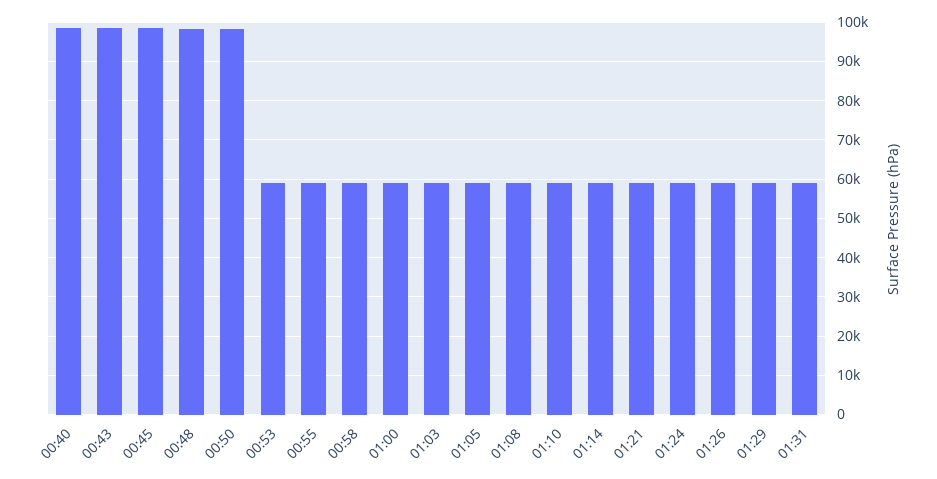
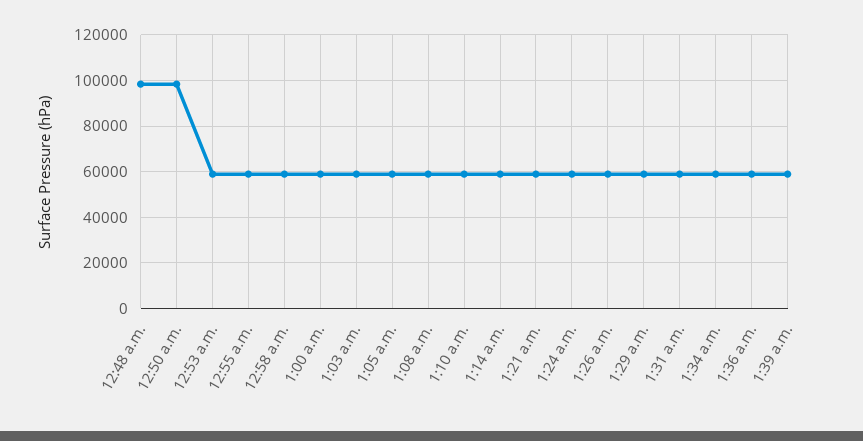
00:40: 98000 -> none
00:43: 98000 -> none
00:45: 98000 -> none
1:34 a.m.: none -> 60000
1:36 a.m.: none -> 60000
1:39 a.m.: none -> 60000

